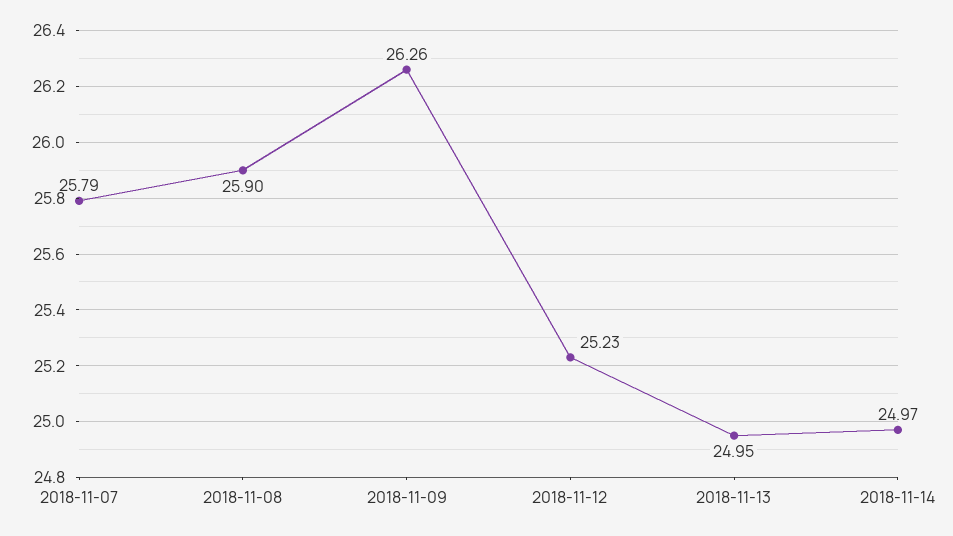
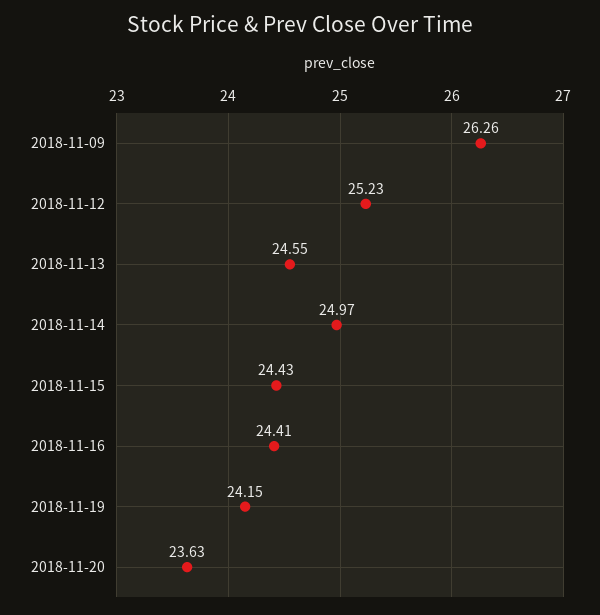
2018-11-07: 25.79 -> none
2018-11-08: 25.9 -> none
2018-11-13: 24.95 -> 24.55
2018-11-15: none -> 24.43
2018-11-16: none -> 24.41
2018-11-19: none -> 24.15
2018-11-20: none -> 23.63

